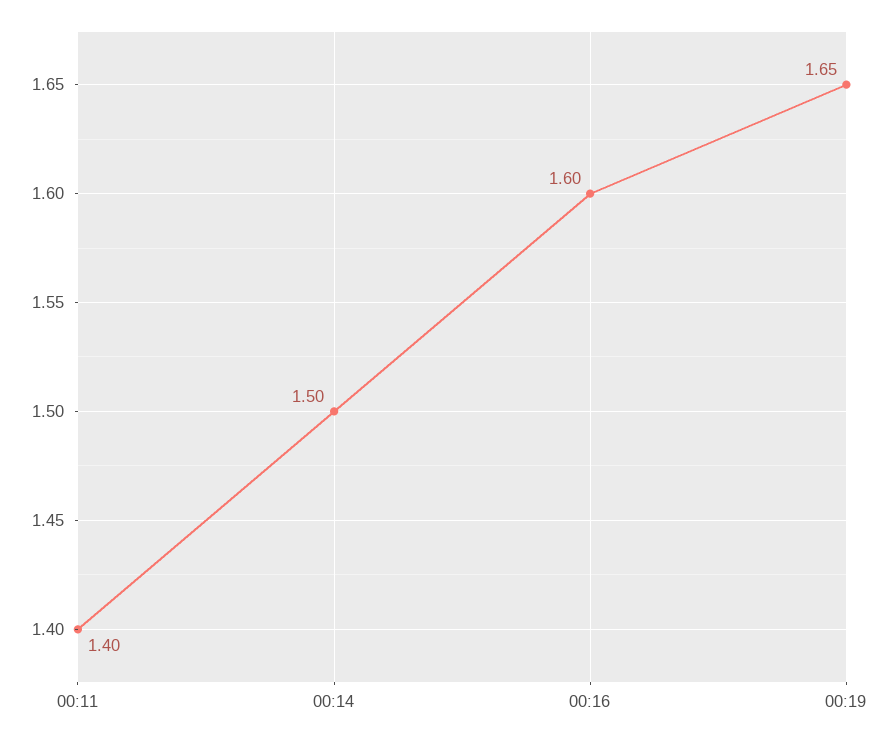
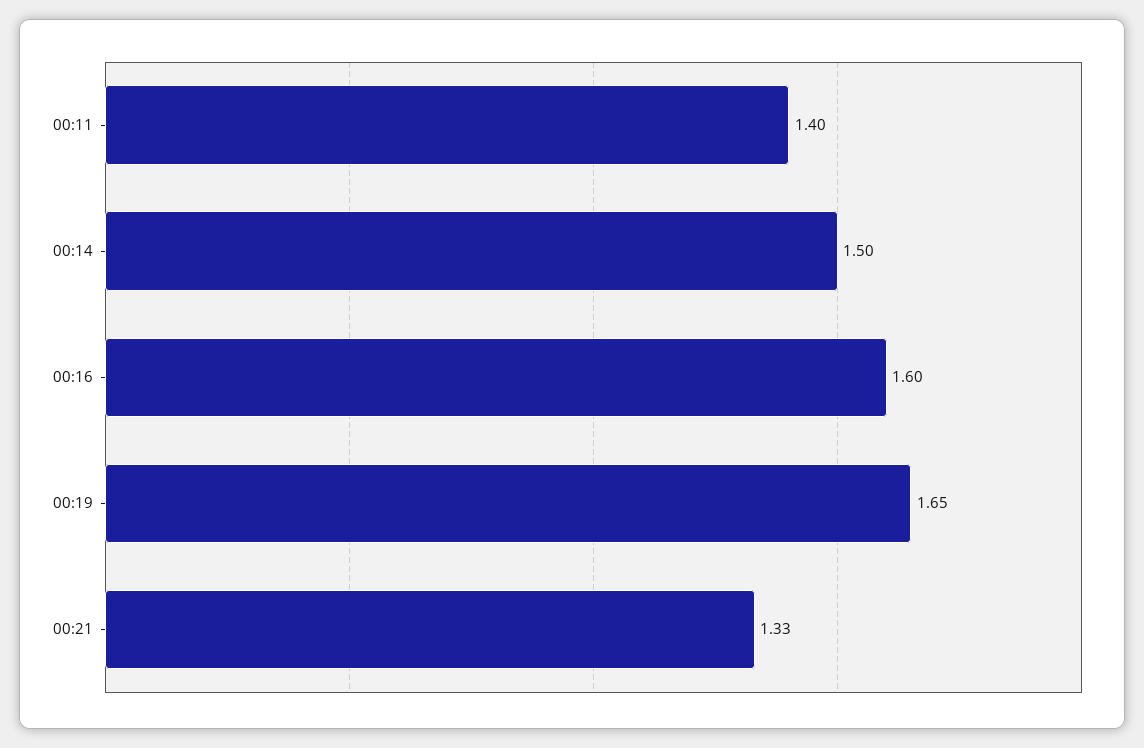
00:21: none -> 1.33

